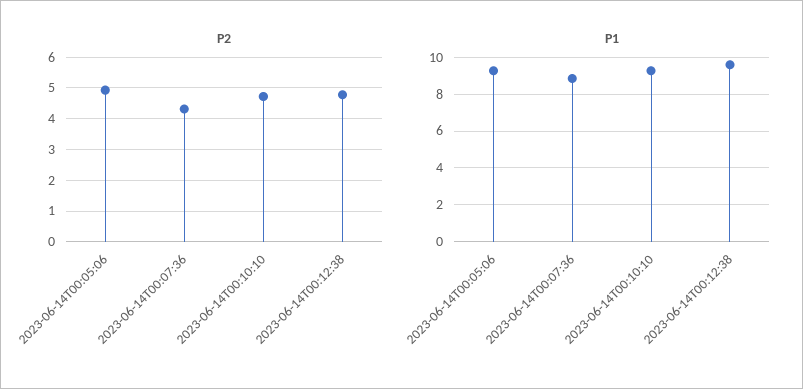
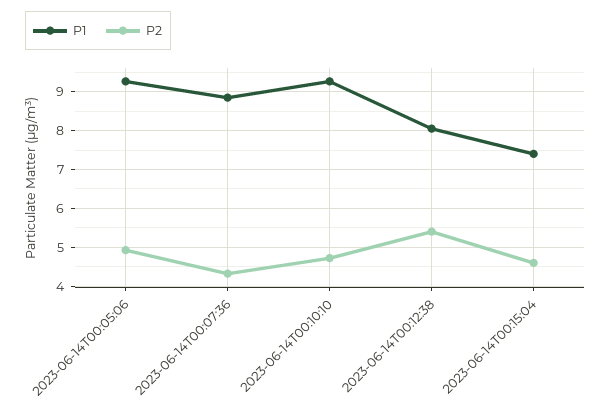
P2, 2023-06-14T00:12:38: 4.8 -> 5.4
P1, 2023-06-14T00:12:38: 9.5 -> 8
P1, 2023-06-14T00:15:04: none -> 7.4
P2, 2023-06-14T00:15:04: none -> 4.6

